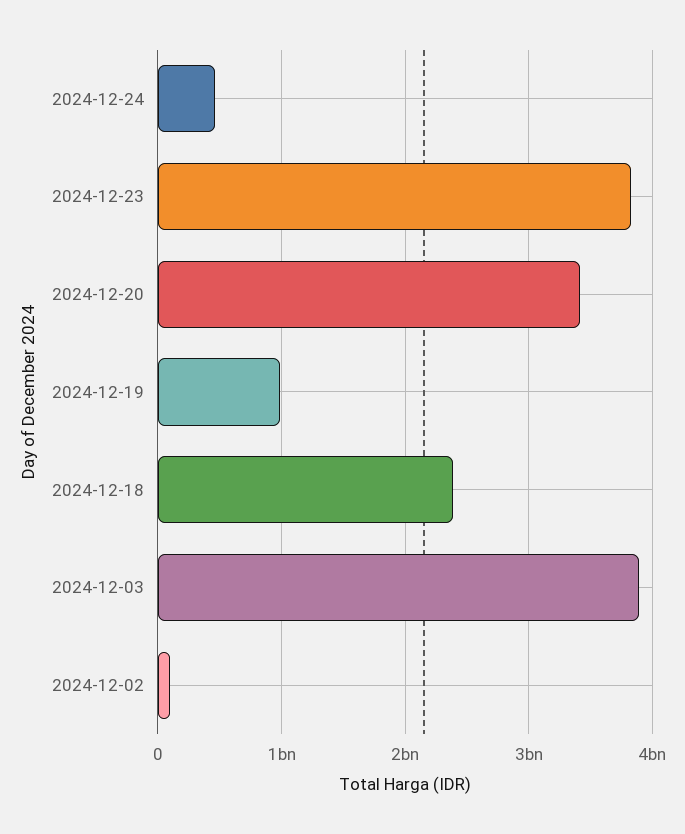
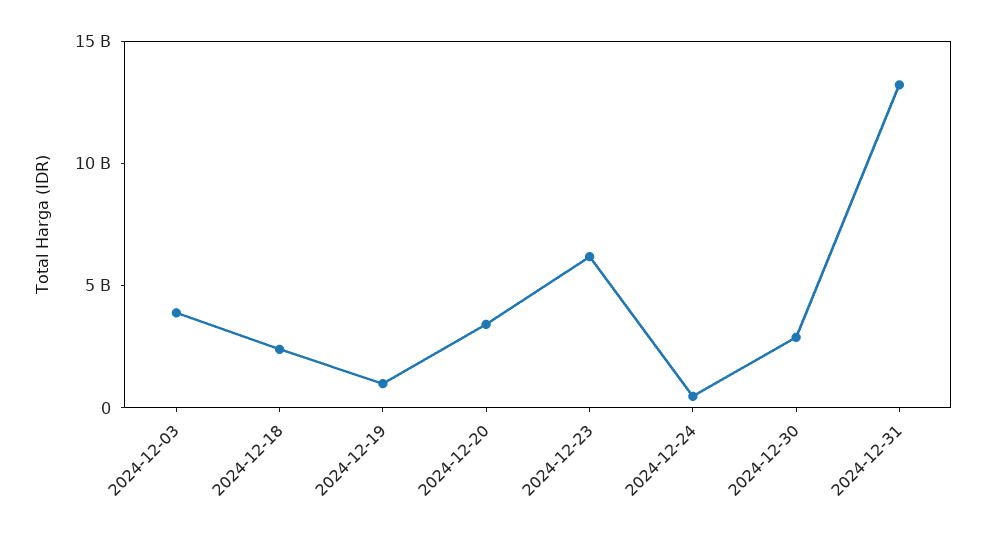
2024-12-23: 3800000000 -> 6000000000
2024-12-02: 100000000 -> none
2024-12-30: none -> 3000000000
2024-12-31: none -> 13000000000

